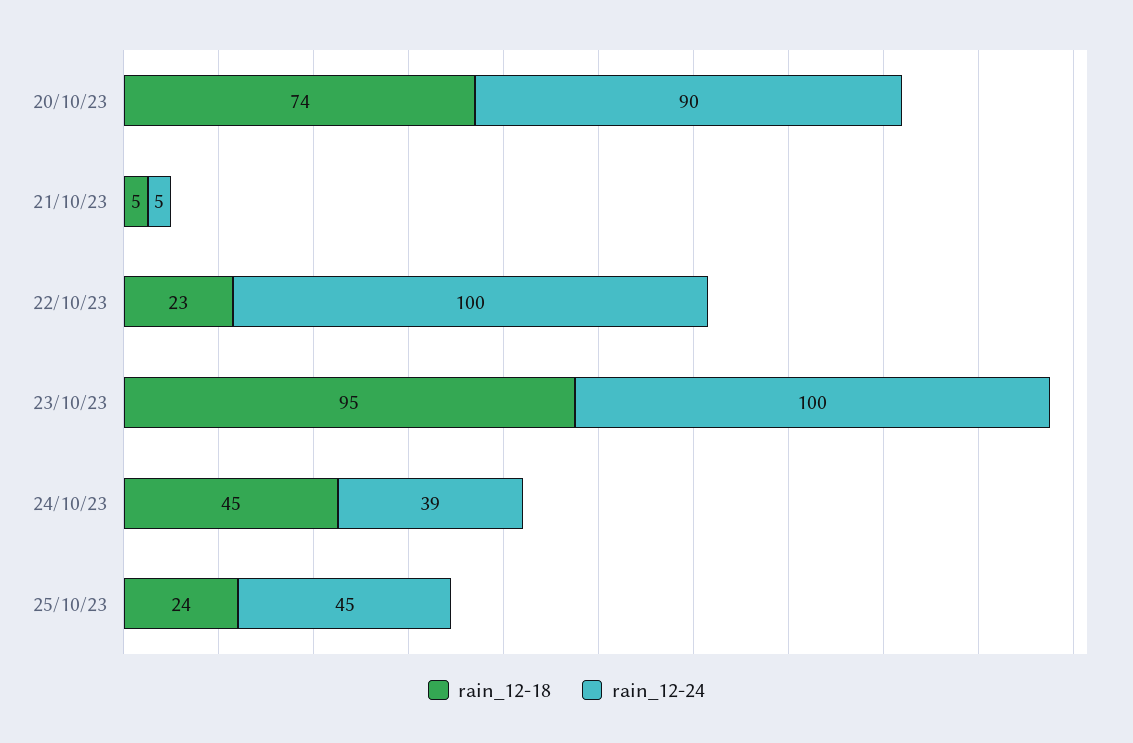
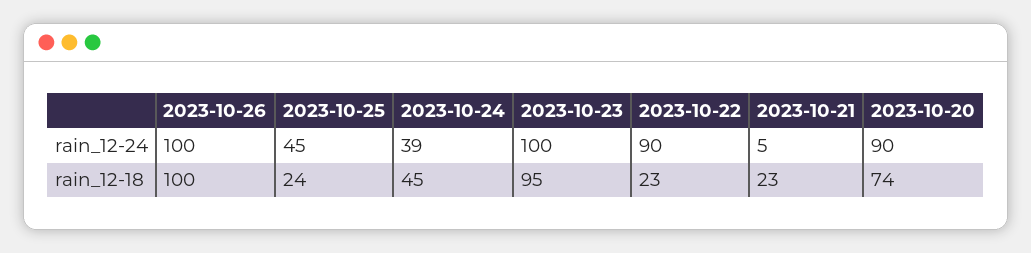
rain_12-18, 21/10/23: 5 -> 23
rain_12-24, 22/10/23: 100 -> 90
rain_12-24, 2023-10-26: none -> 100
rain_12-18, 2023-10-26: none -> 100

